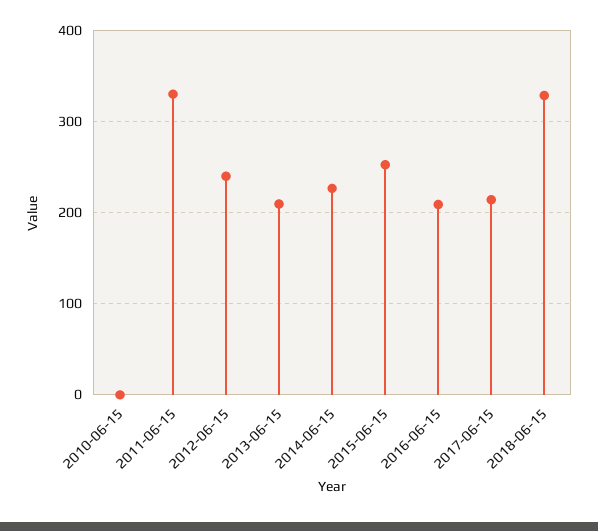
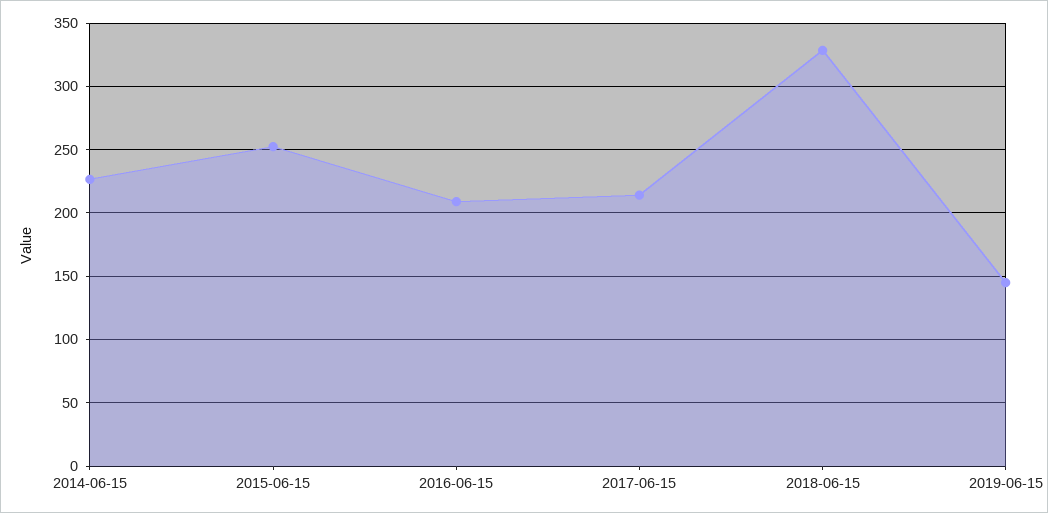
2010-06-15: 0 -> none
2011-06-15: 330 -> none
2012-06-15: 240 -> none
2013-06-15: 210 -> none
2019-06-15: none -> 145

